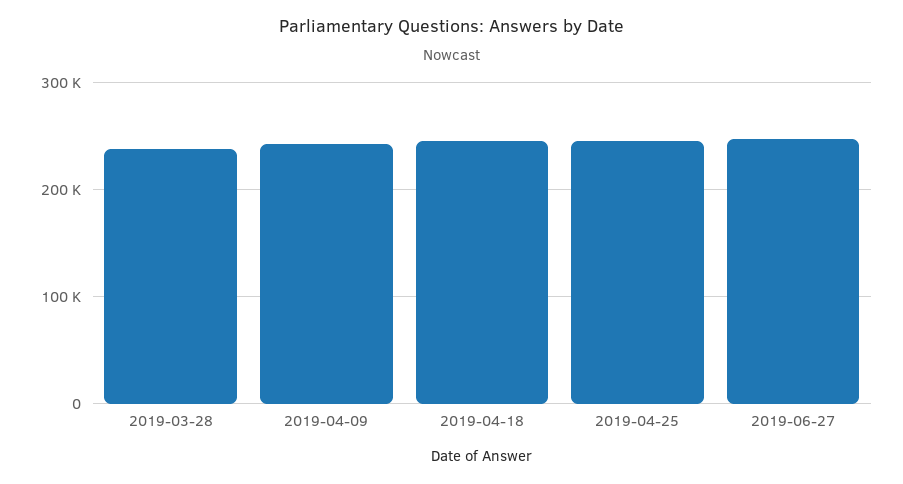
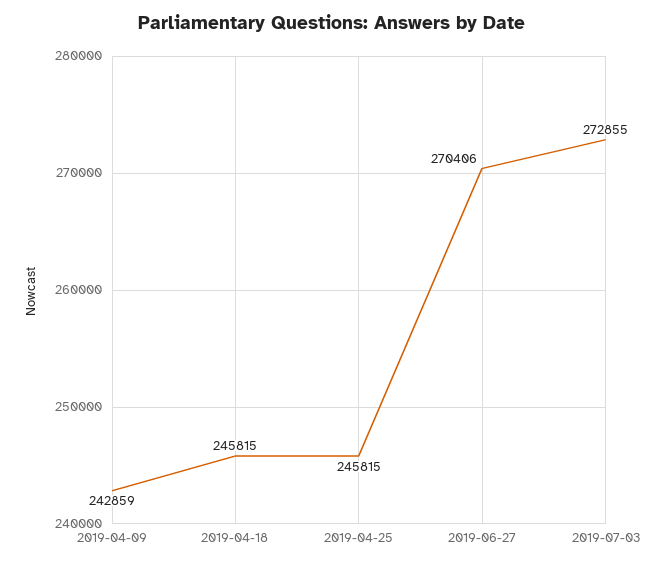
2019-03-28: 240000 -> none
2019-06-27: 250000 -> 270406
2019-07-03: none -> 272855

